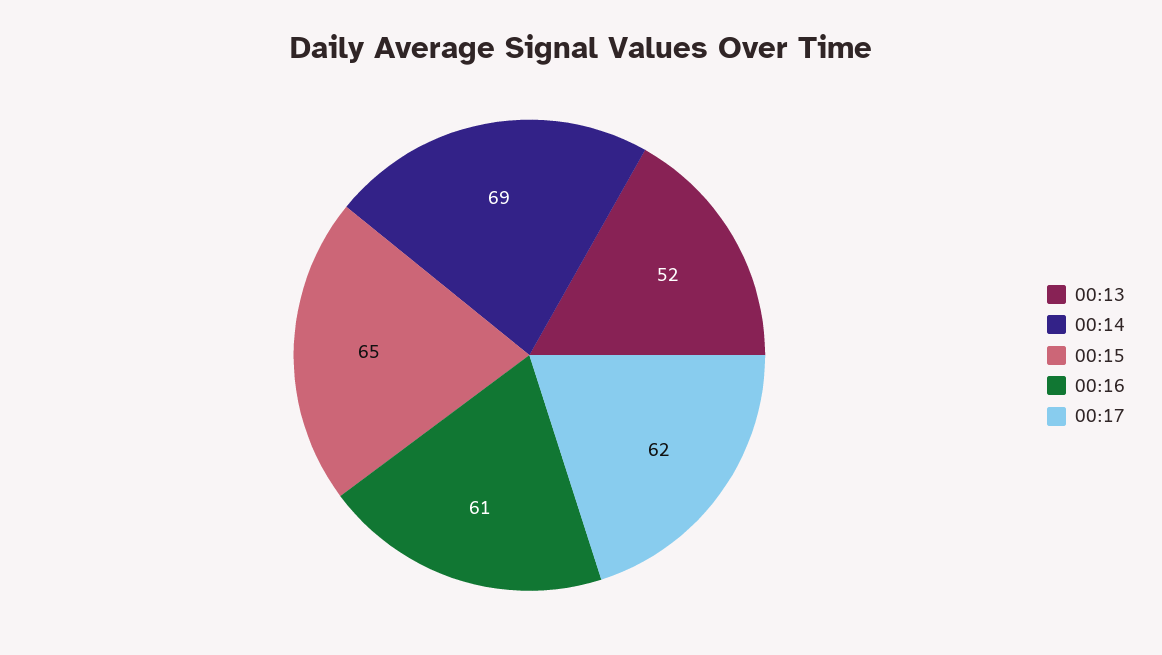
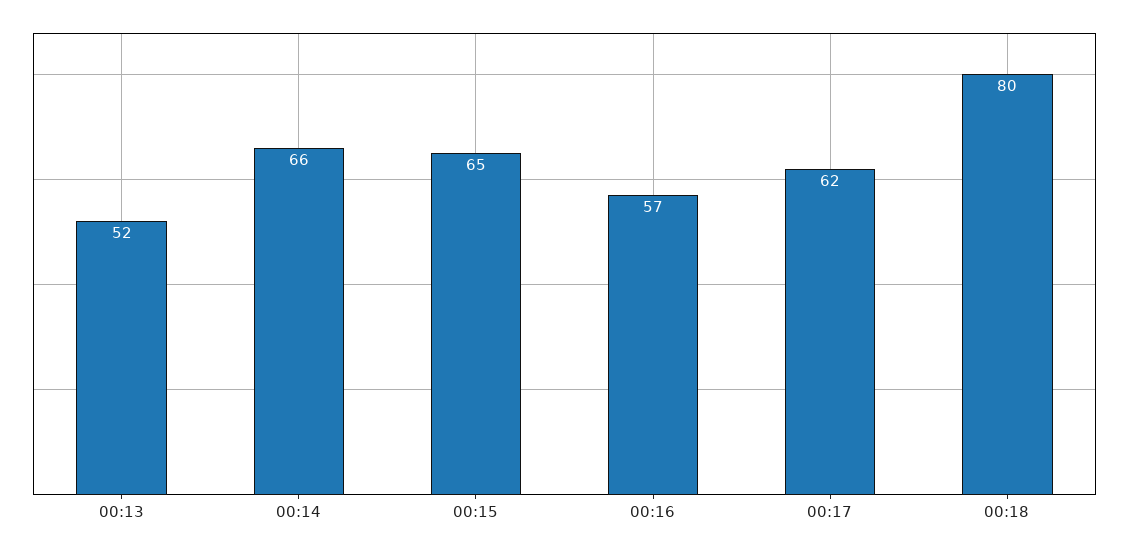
00:14: 69 -> 66
00:16: 61 -> 57
00:18: none -> 80

